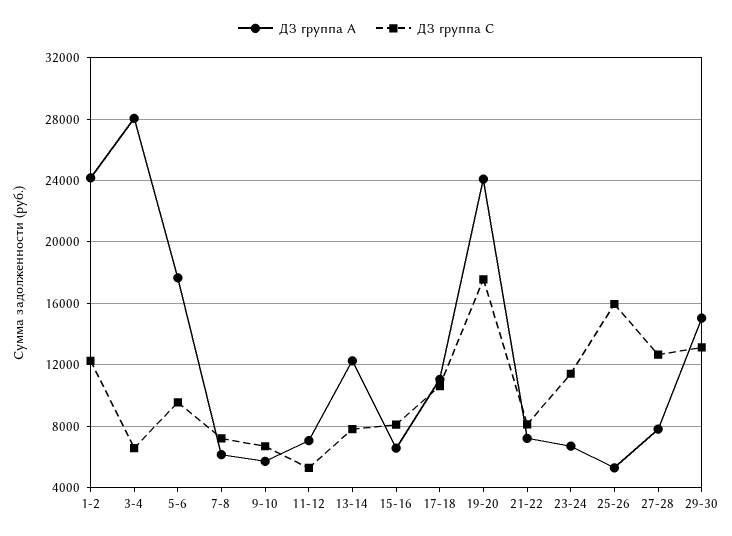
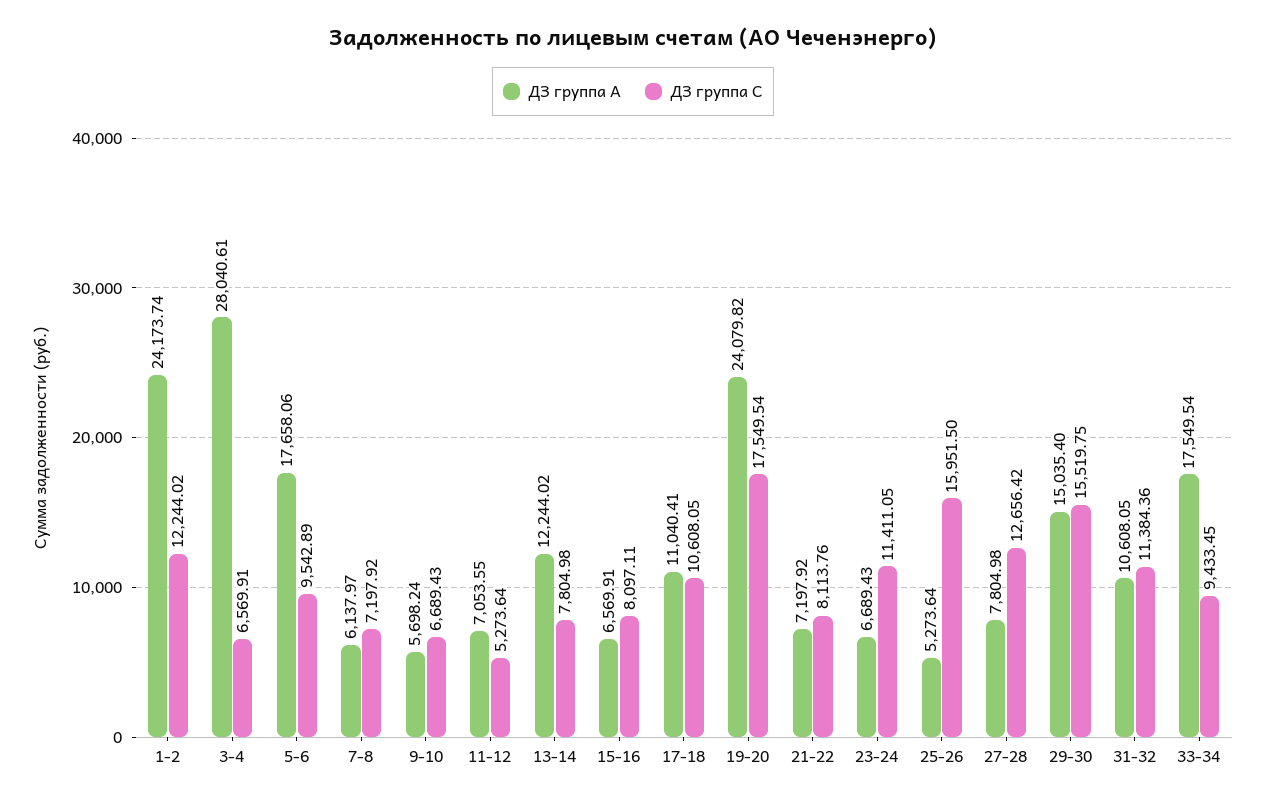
ДЗ группа C, 29-30: 13000 -> 15519.75
ДЗ группа A, 31-32: none -> 10608.05
ДЗ группа C, 31-32: none -> 11384.36
ДЗ группа A, 33-34: none -> 17549.54
ДЗ группа C, 33-34: none -> 9433.45

